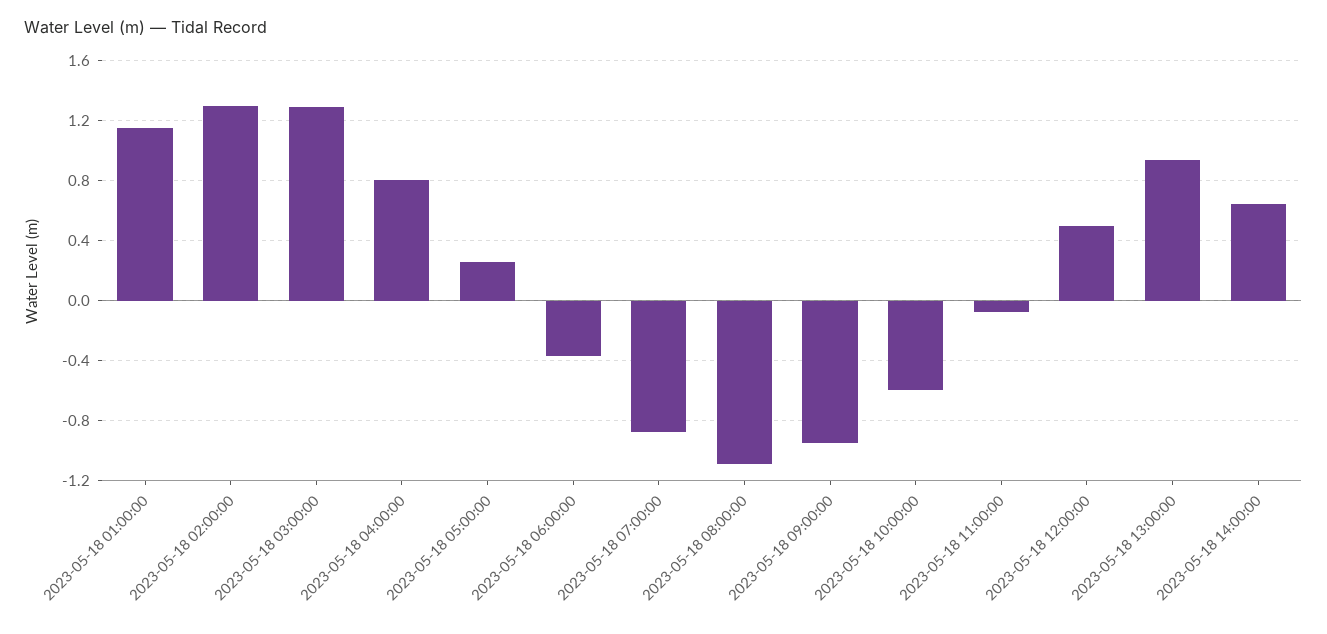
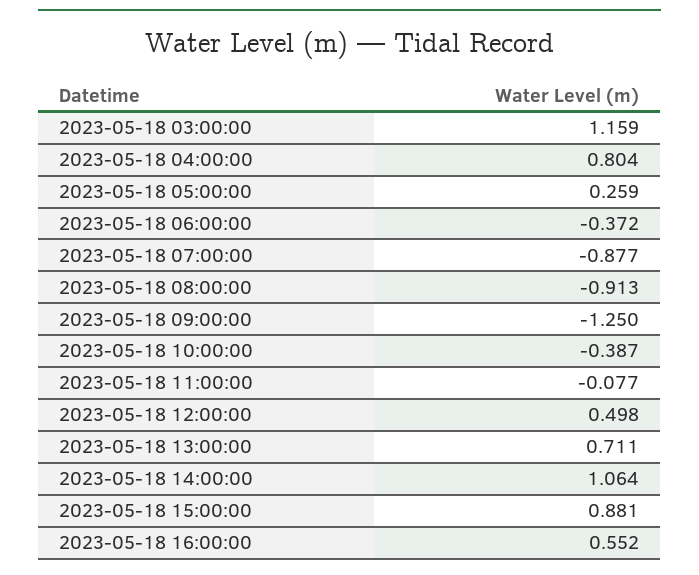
2023-05-18 01:00:00: 1.15 -> none
2023-05-18 02:00:00: 1.3 -> none
2023-05-18 03:00:00: 1.3 -> 1.159
2023-05-18 08:00:00: -1.1 -> -0.913
2023-05-18 09:00:00: -0.95 -> -1.25
2023-05-18 10:00:00: -0.6 -> -0.387
2023-05-18 13:00:00: 0.95 -> 0.711
2023-05-18 14:00:00: 0.65 -> 1.064
2023-05-18 15:00:00: none -> 0.881
2023-05-18 16:00:00: none -> 0.552

